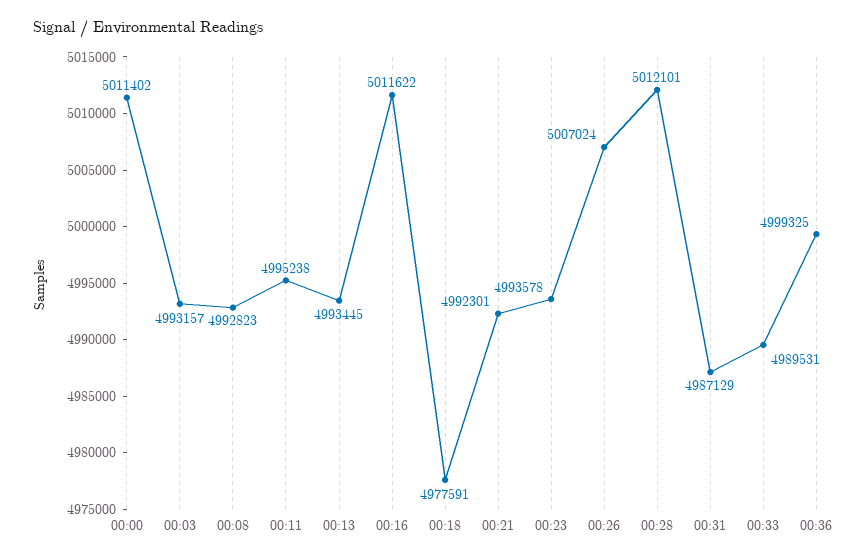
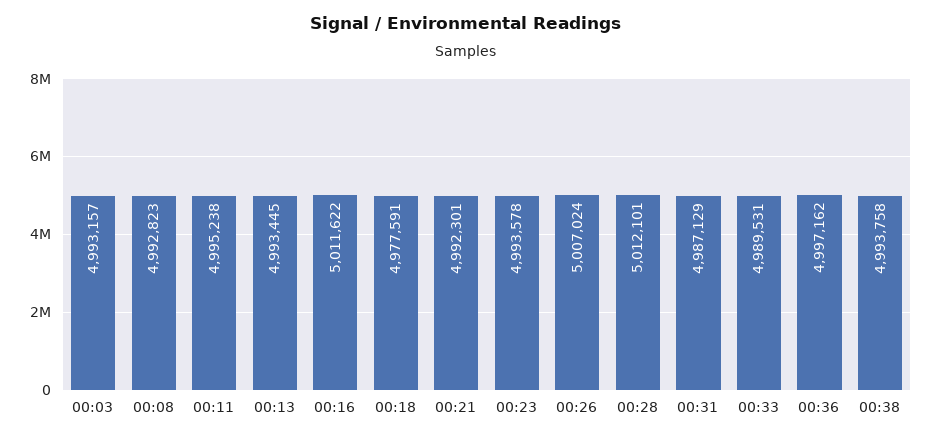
00:00: 5011402 -> none
00:36: 4999325 -> 4997162
00:38: none -> 4993758

